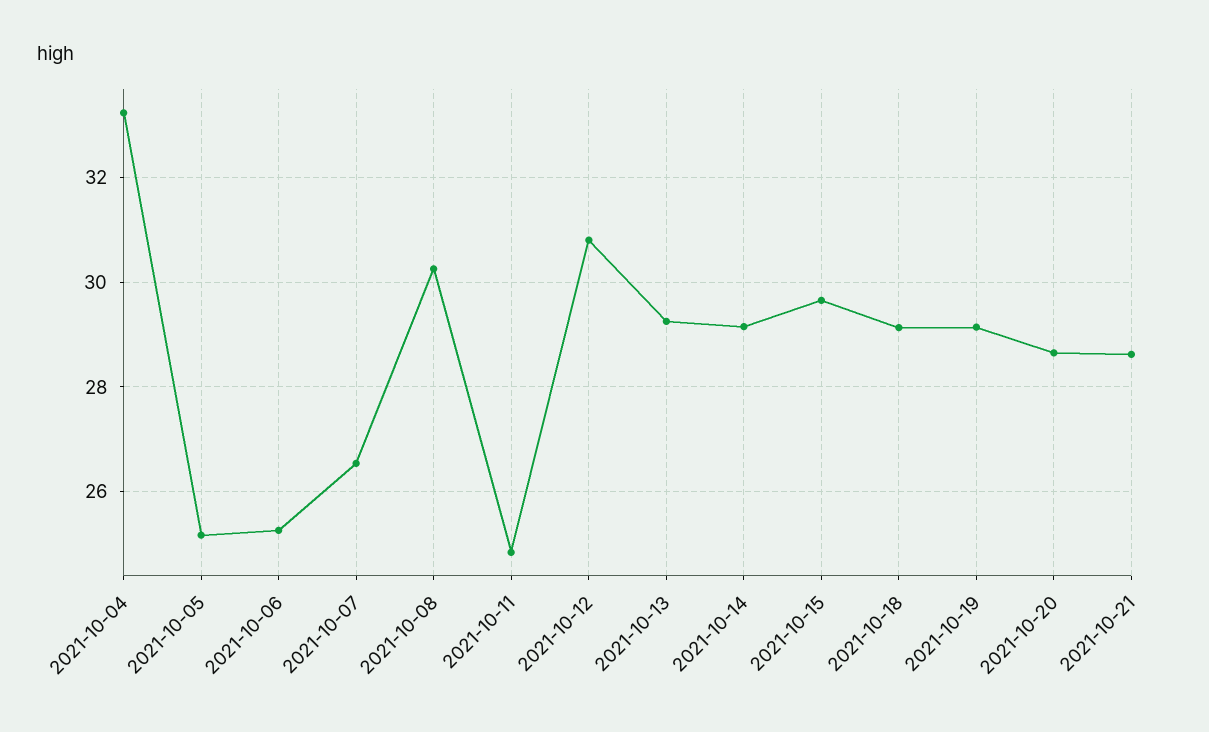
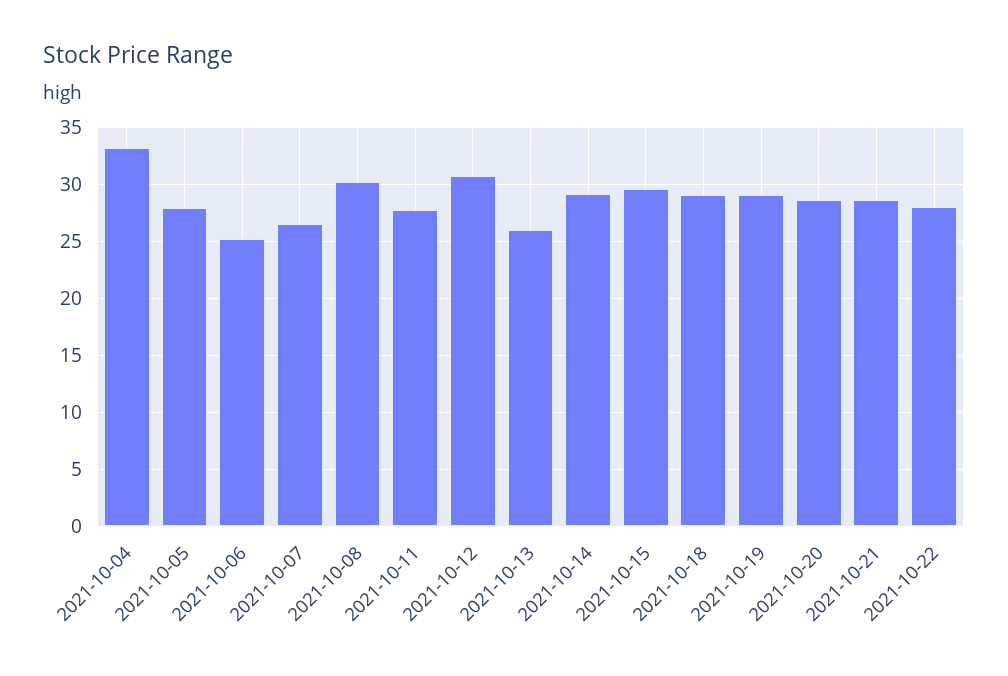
2021-10-05: 25.2 -> 28
2021-10-11: 24.8 -> 28
2021-10-13: 29.2 -> 26
2021-10-22: none -> 28

